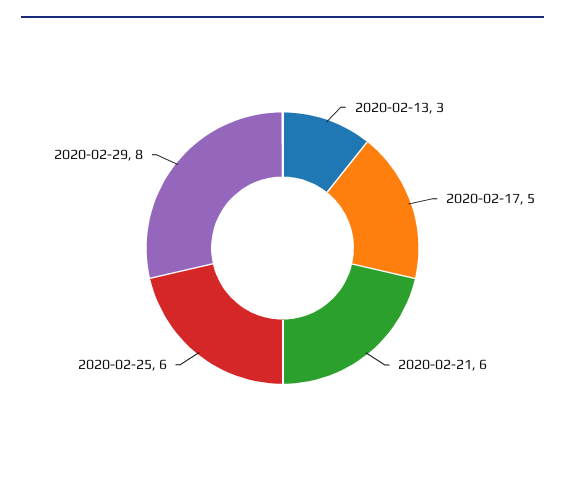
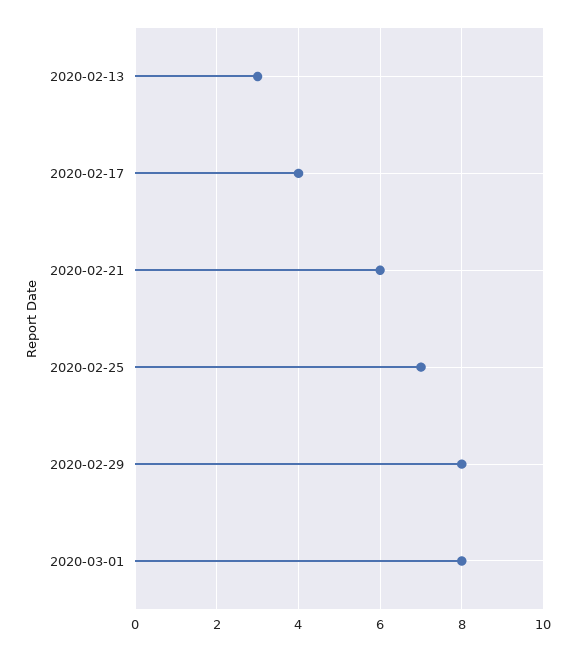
2020-02-17: 5 -> 4
2020-02-25: 6 -> 7
2020-03-01: none -> 8

